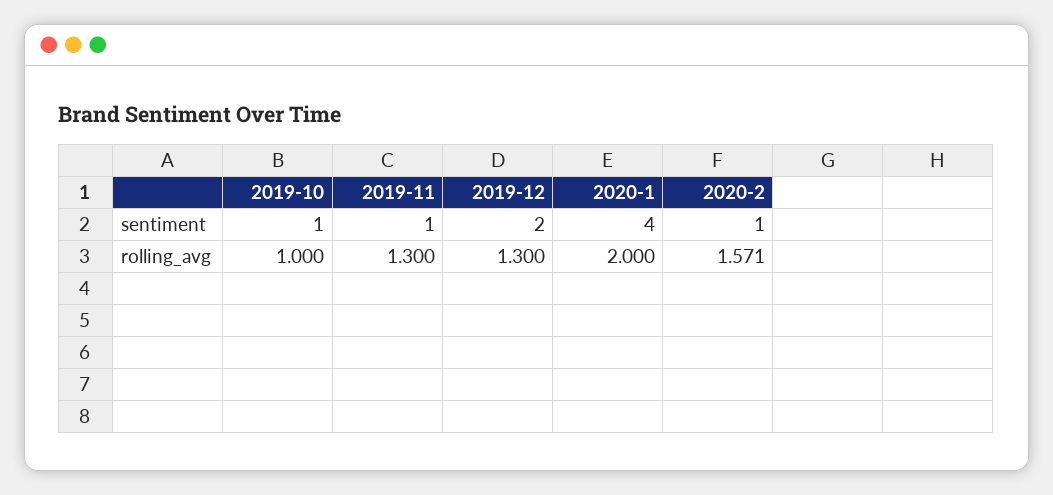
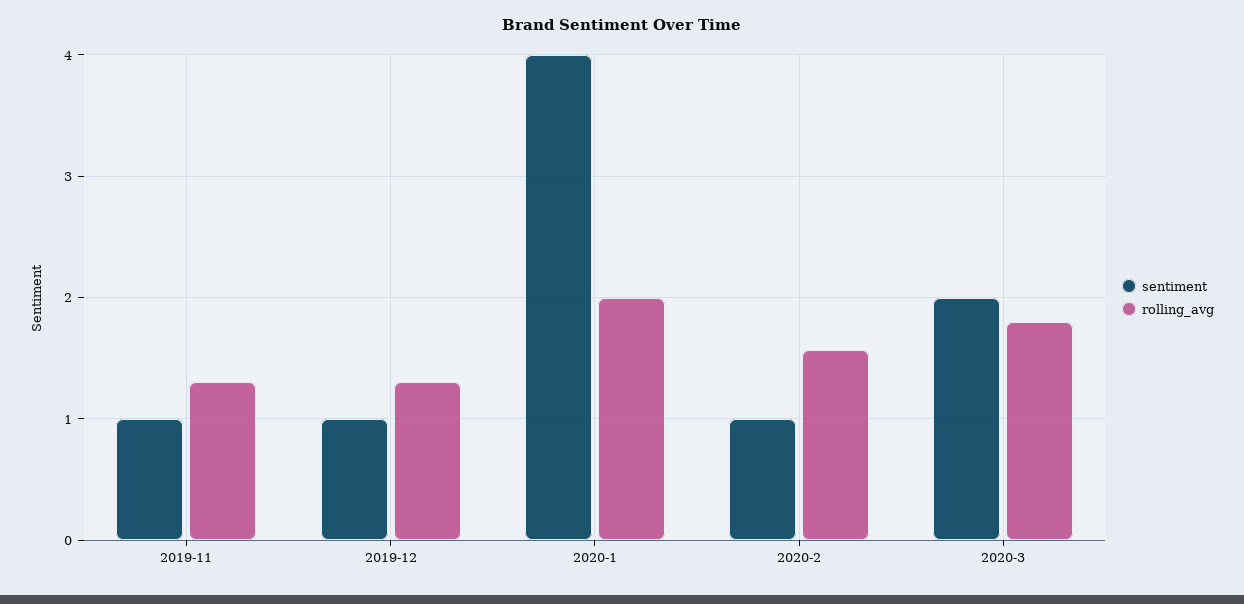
sentiment, 2019-10: 1 -> none
sentiment, 2019-12: 2 -> 1
rolling_avg, 2019-10: 1 -> none
sentiment, 2020-3: none -> 2
rolling_avg, 2020-3: none -> 1.8

